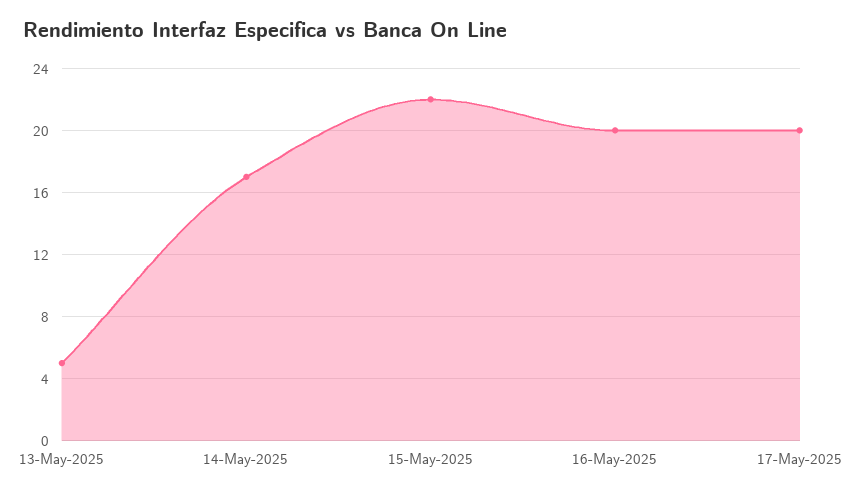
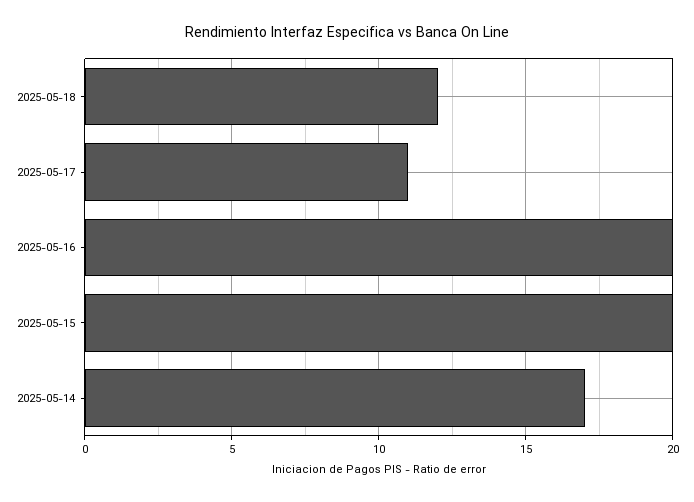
13-May-2025: 5 -> none
15-May-2025: 22 -> 20
17-May-2025: 20 -> 11
2025-05-18: none -> 12

